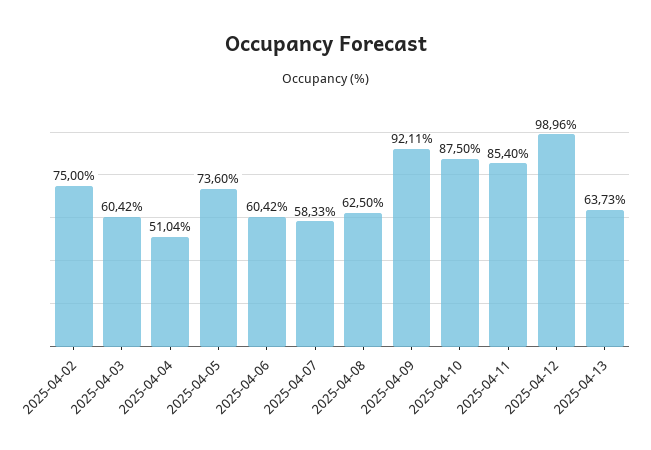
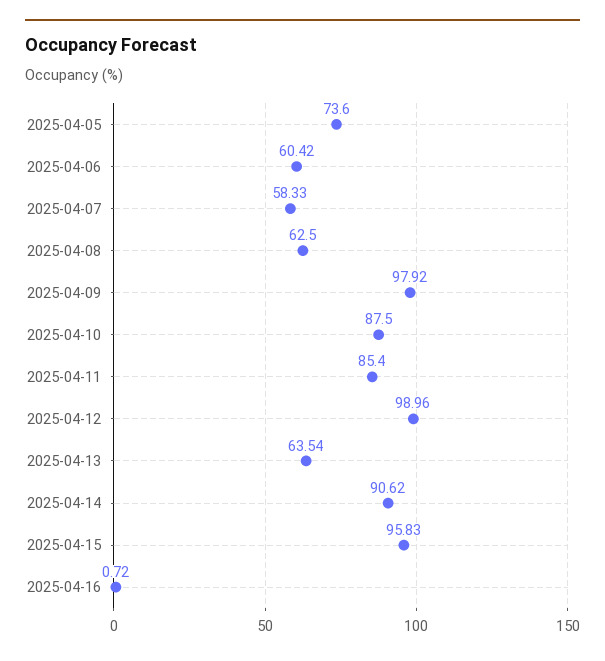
2025-04-02: 75 -> none
2025-04-03: 60.42 -> none
2025-04-04: 51.04 -> none
2025-04-09: 92.11 -> 97.92
2025-04-13: 63.73 -> 63.54
2025-04-14: none -> 90.62
2025-04-15: none -> 95.83
2025-04-16: none -> 0.72

